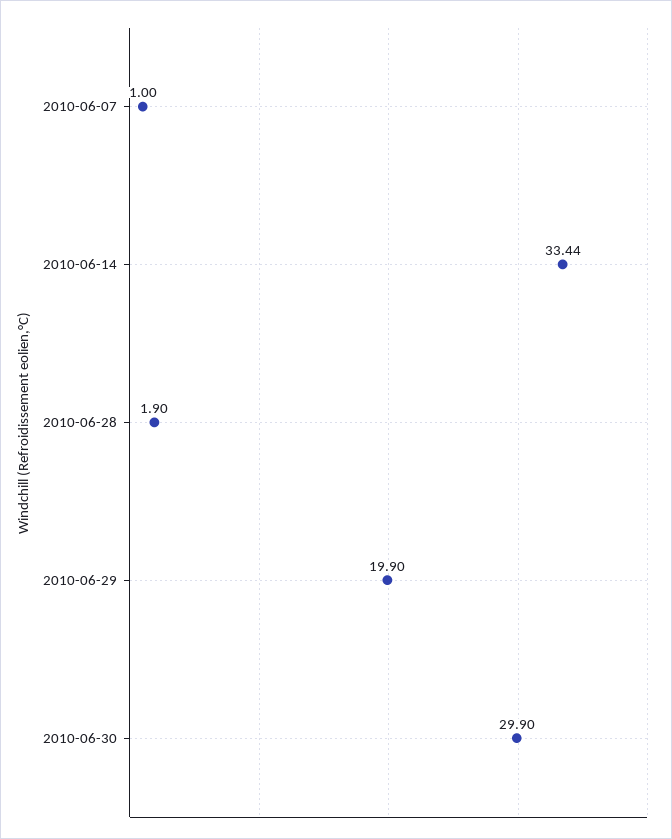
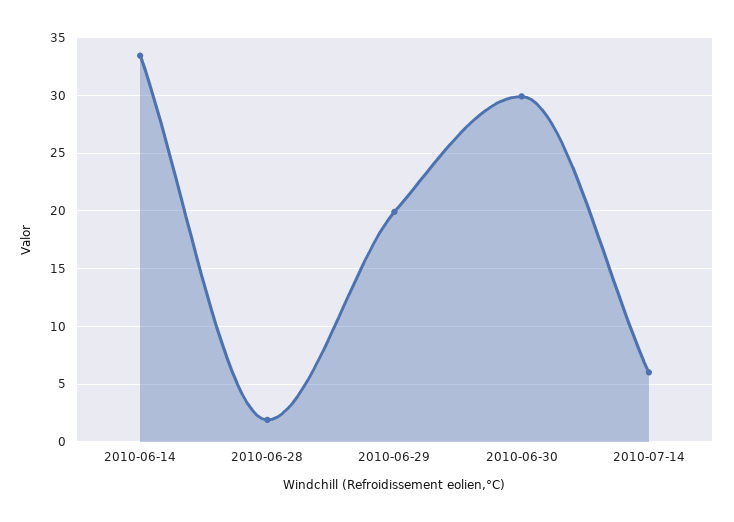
2010-06-07: 1 -> none
2010-07-14: none -> 6

